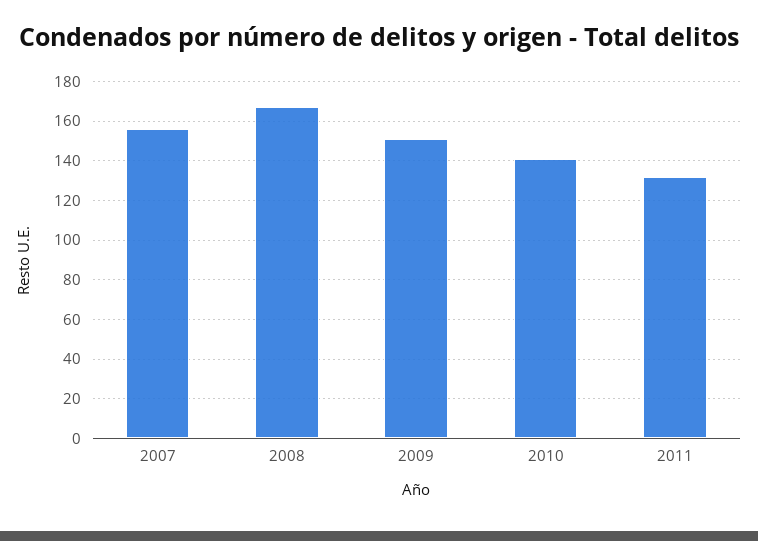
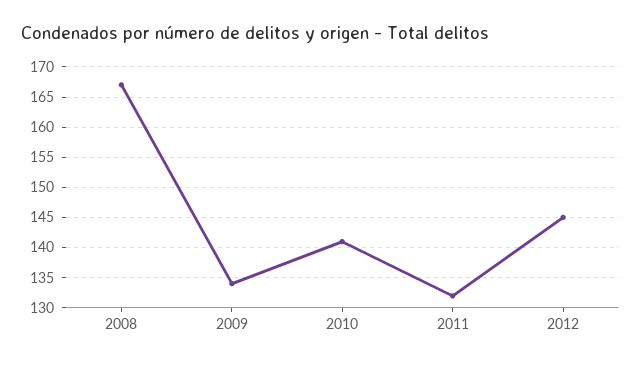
2007: 155 -> none
2009: 150 -> 134
2012: none -> 145

